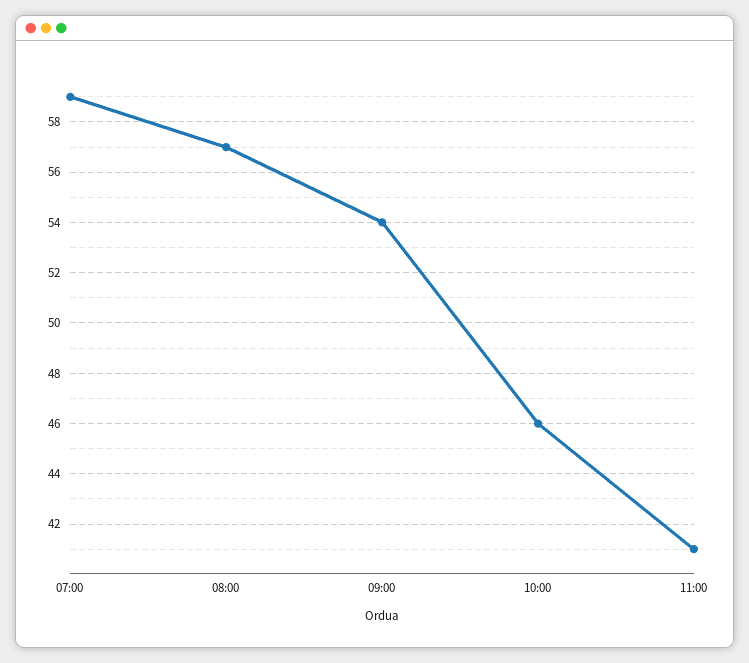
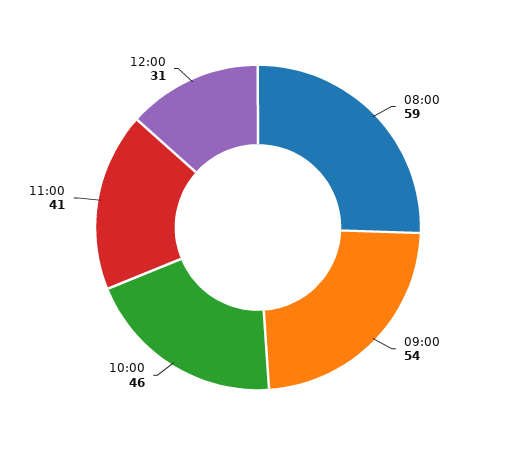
07:00: 59 -> none
08:00: 57 -> 59
12:00: none -> 31

